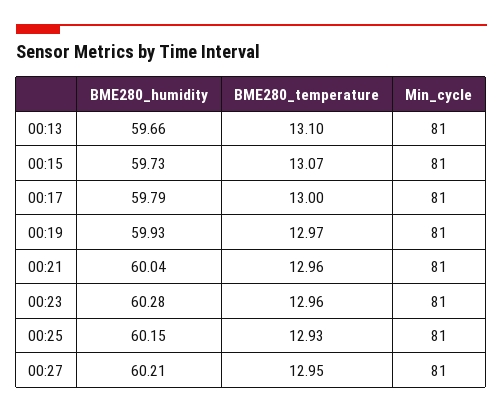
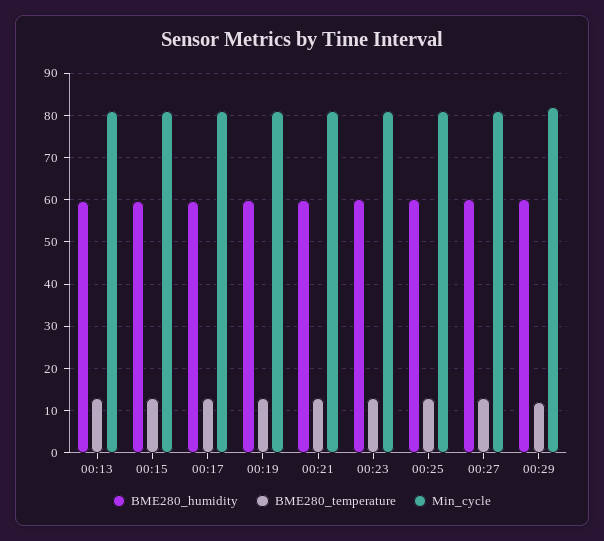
BME280_humidity, 00:29: none -> 60
BME280_temperature, 00:29: none -> 12
Min_cycle, 00:29: none -> 82

